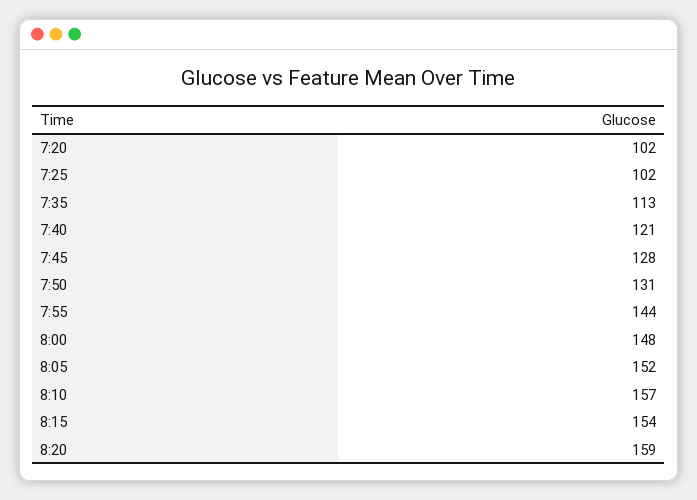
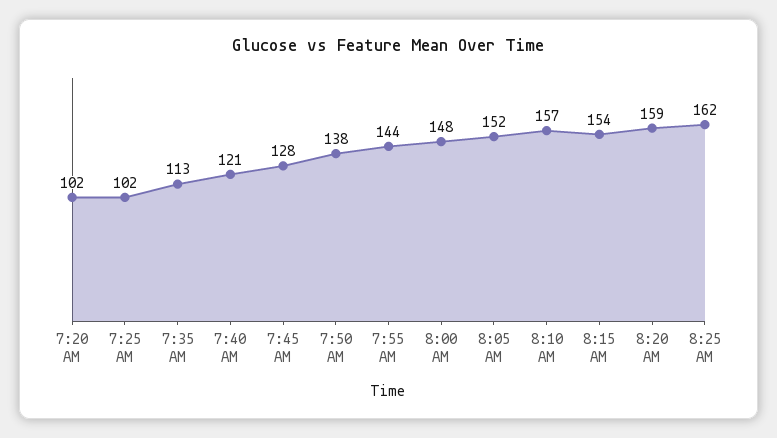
7:50: 131 -> 138
8:25 AM: none -> 162

